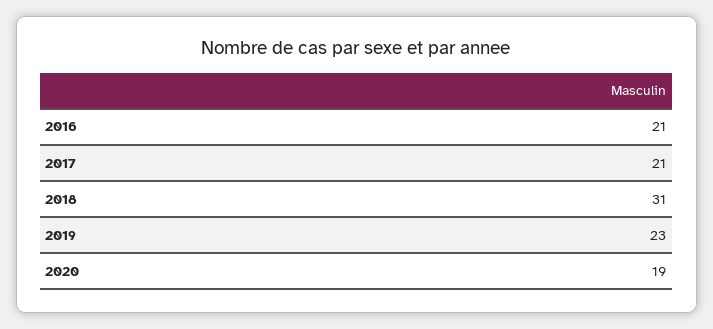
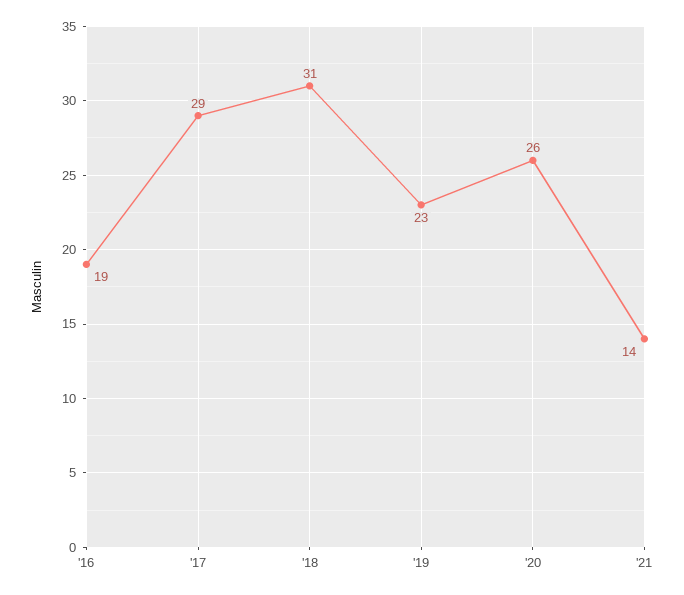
2016: 21 -> 19
2017: 21 -> 29
2020: 19 -> 26
'21: none -> 14

